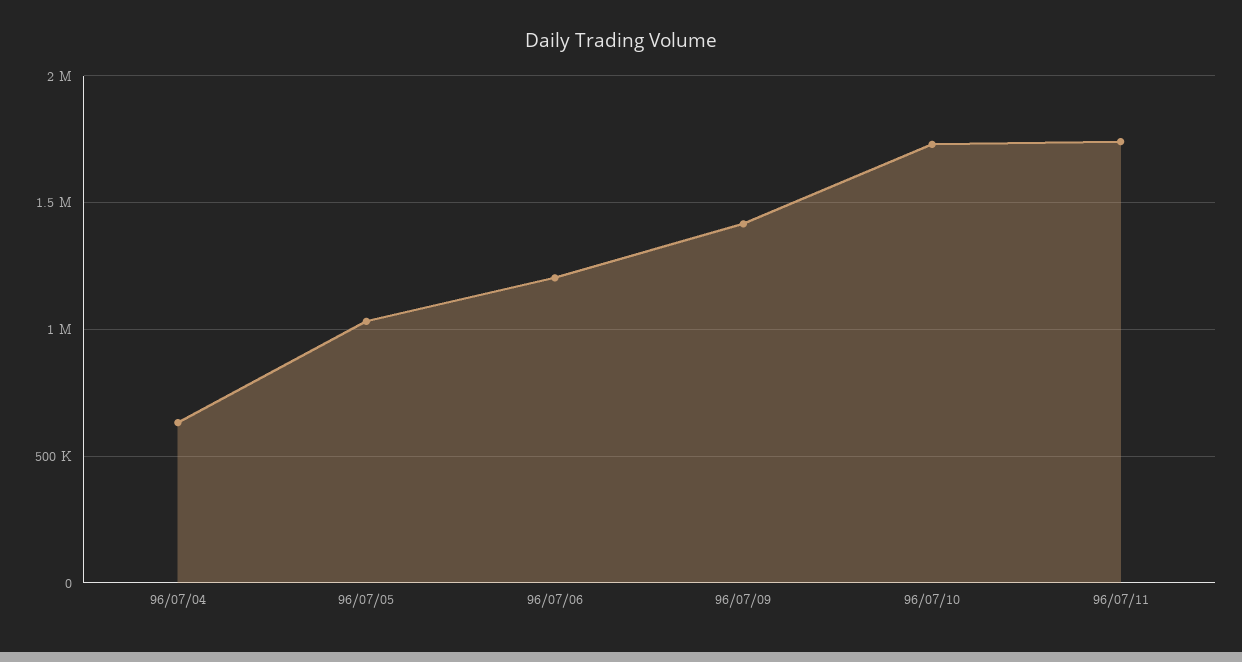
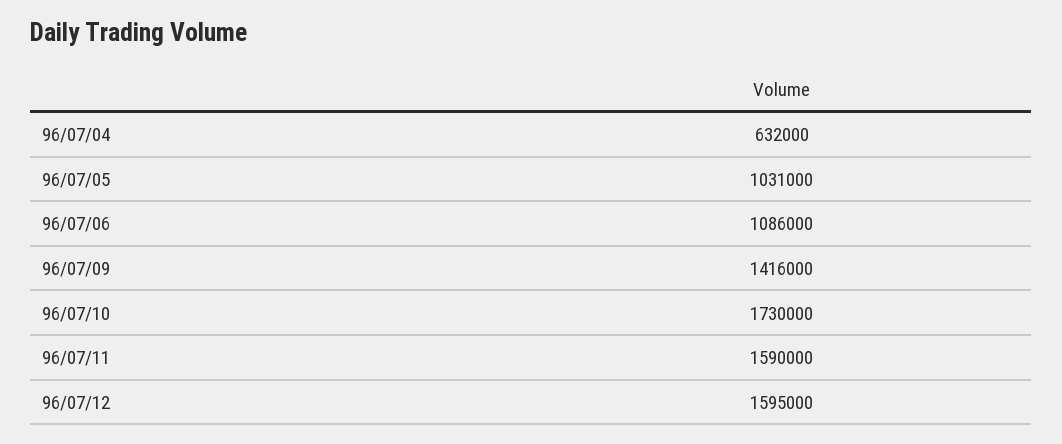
96/07/06: 1200000 -> 1086000
96/07/11: 1750000 -> 1590000
96/07/12: none -> 1595000

